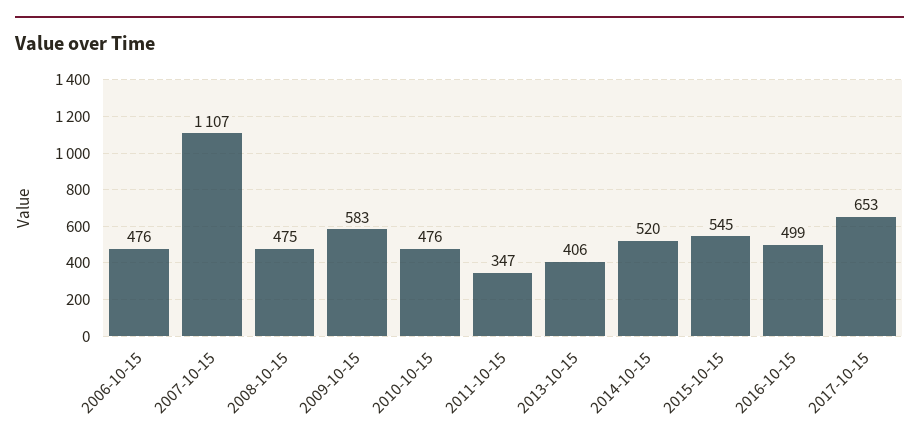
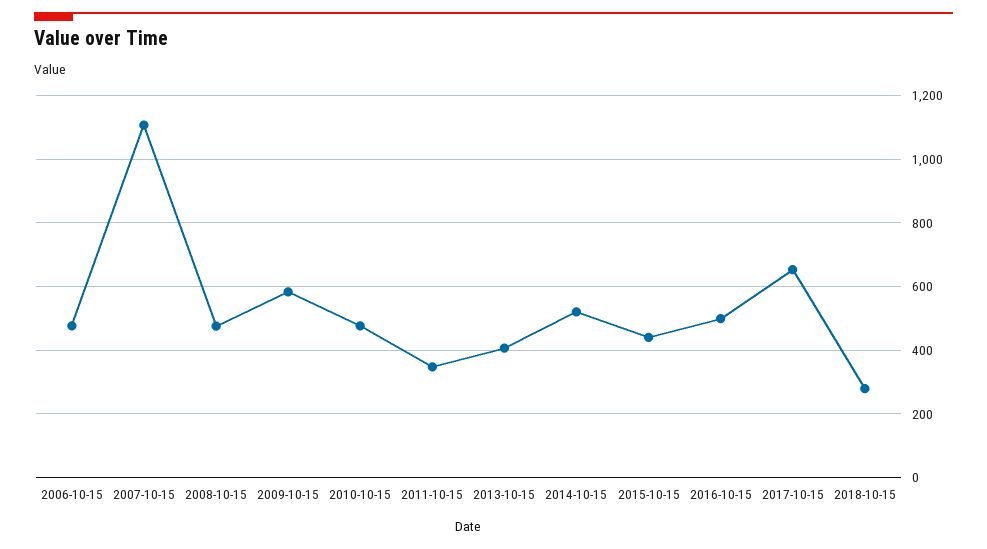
2015-10-15: 545 -> 440
2018-10-15: none -> 280

